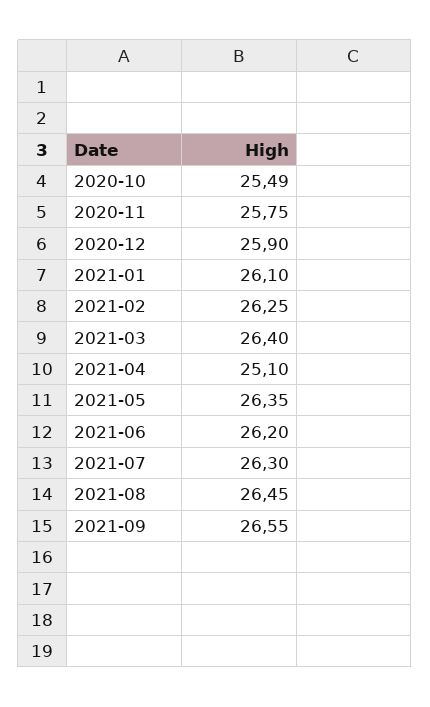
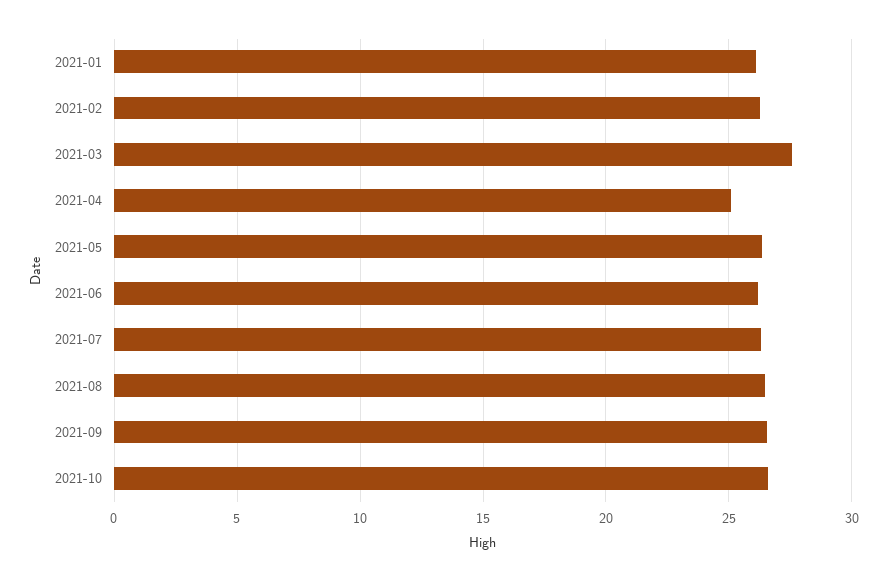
2020-10: 25.49 -> none
2020-11: 25.75 -> none
2020-12: 25.9 -> none
2021-03: 26.4 -> 27.5
2021-10: none -> 26.5

